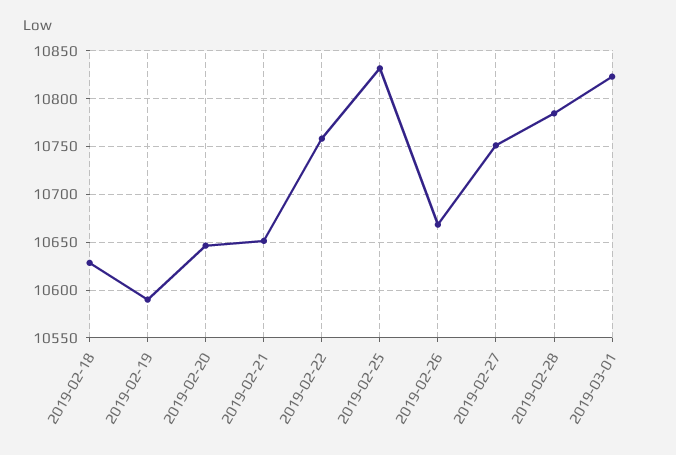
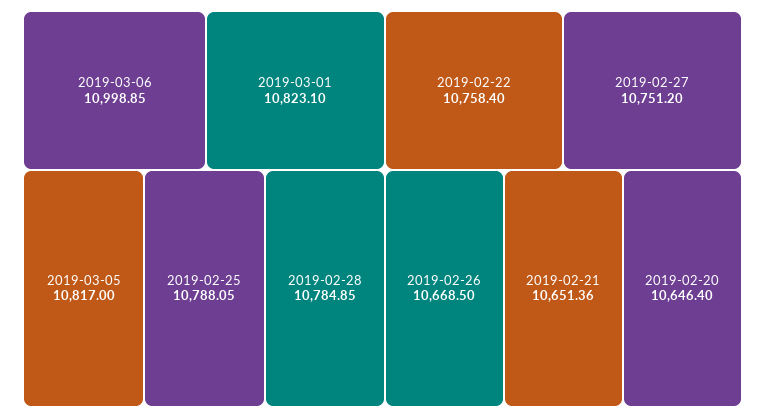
2019-02-18: 10630 -> none
2019-02-19: 10590 -> none
2019-02-25: 10830 -> 10788.05
2019-03-06: none -> 10998.85
2019-03-05: none -> 10817

